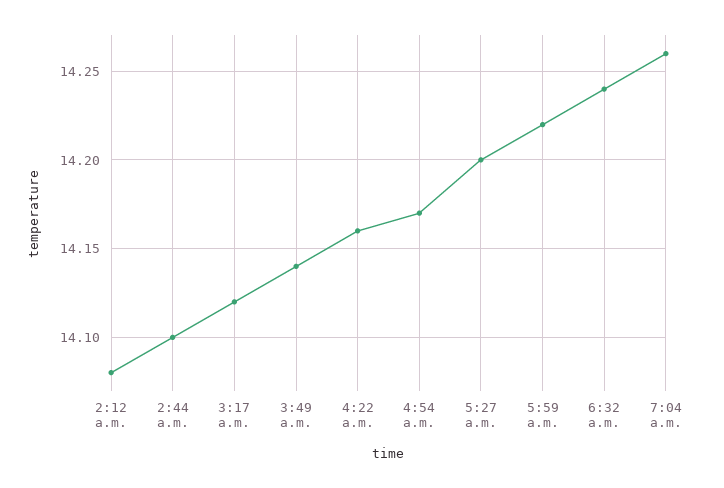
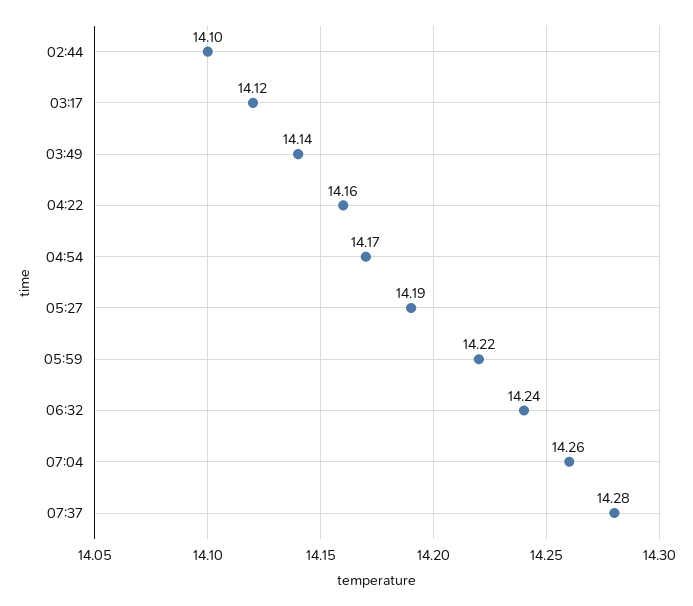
2:12 a.m.: 14.08 -> none
5:27 a.m.: 14.2 -> 14.19
07:37: none -> 14.28

